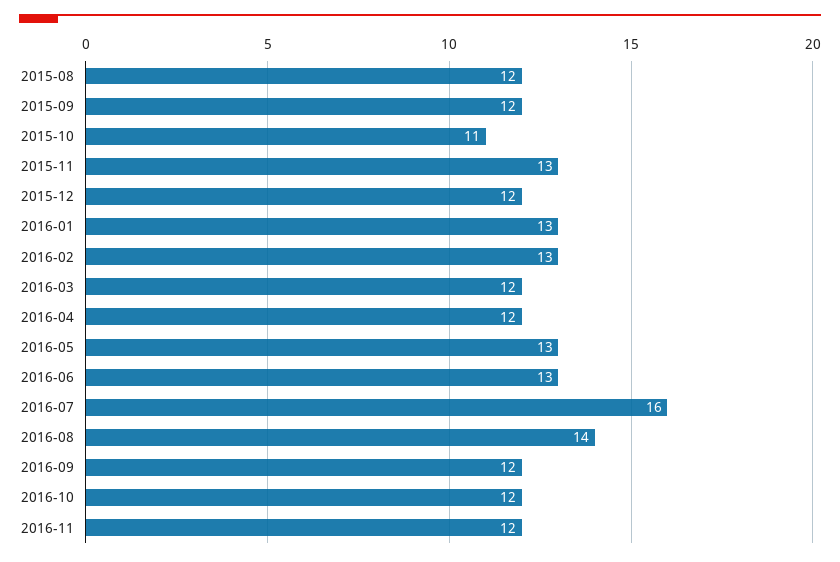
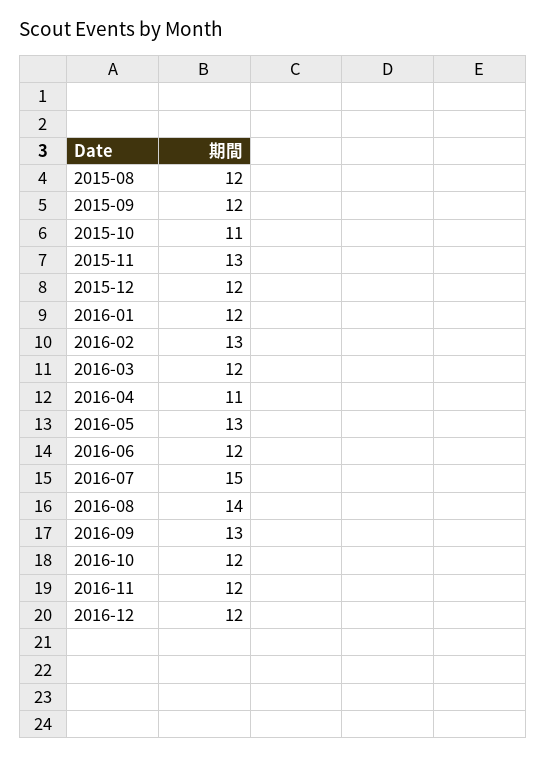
2016-01: 13 -> 12
2016-04: 12 -> 11
2016-06: 13 -> 12
2016-07: 16 -> 15
2016-09: 12 -> 13
2016-12: none -> 12

